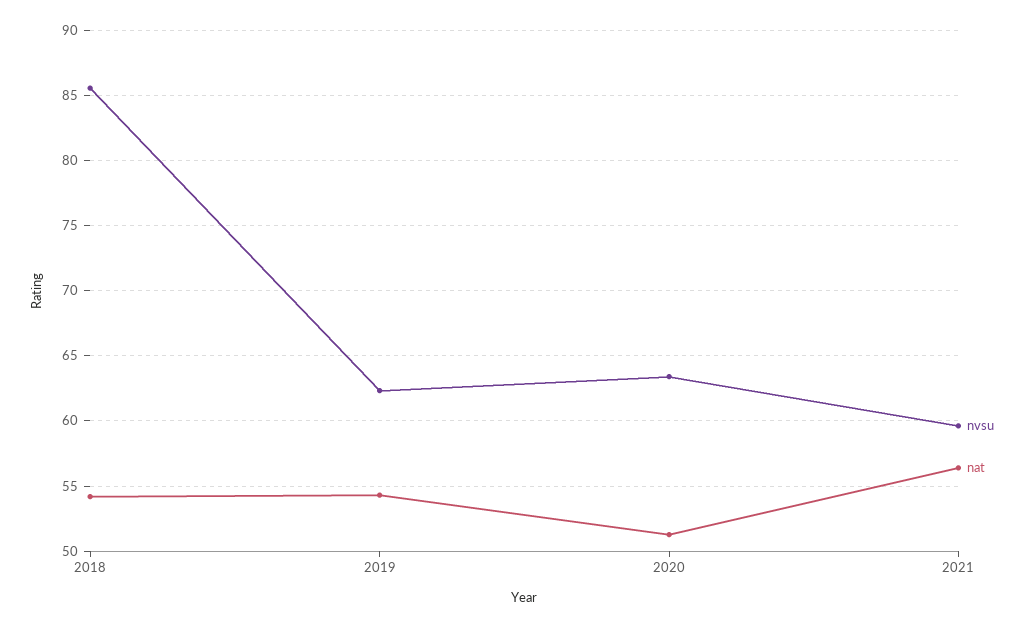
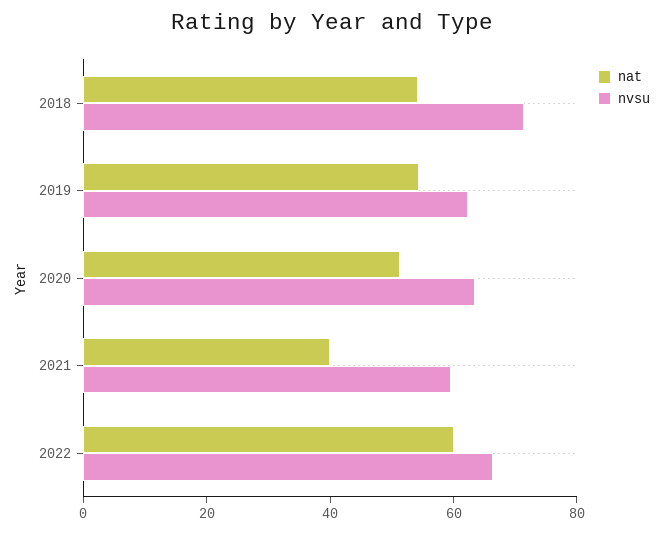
nvsu, 2018: 85.5 -> 70
nat, 2021: 56.5 -> 40
nat, 2022: none -> 60
nvsu, 2022: none -> 65

